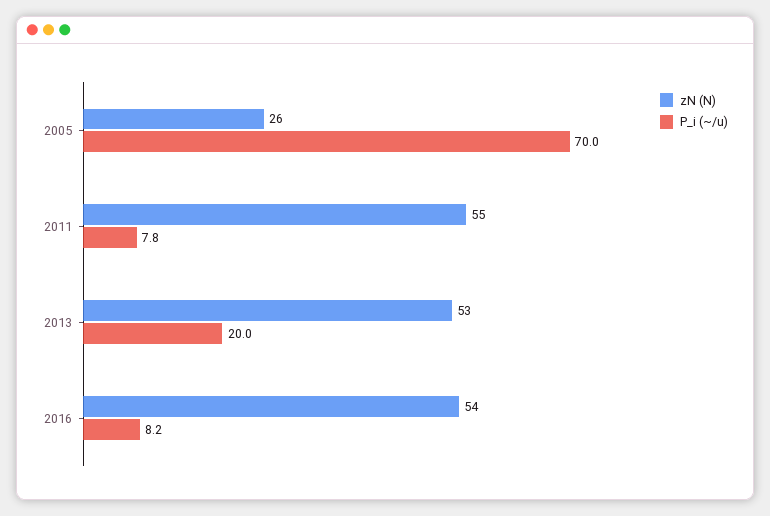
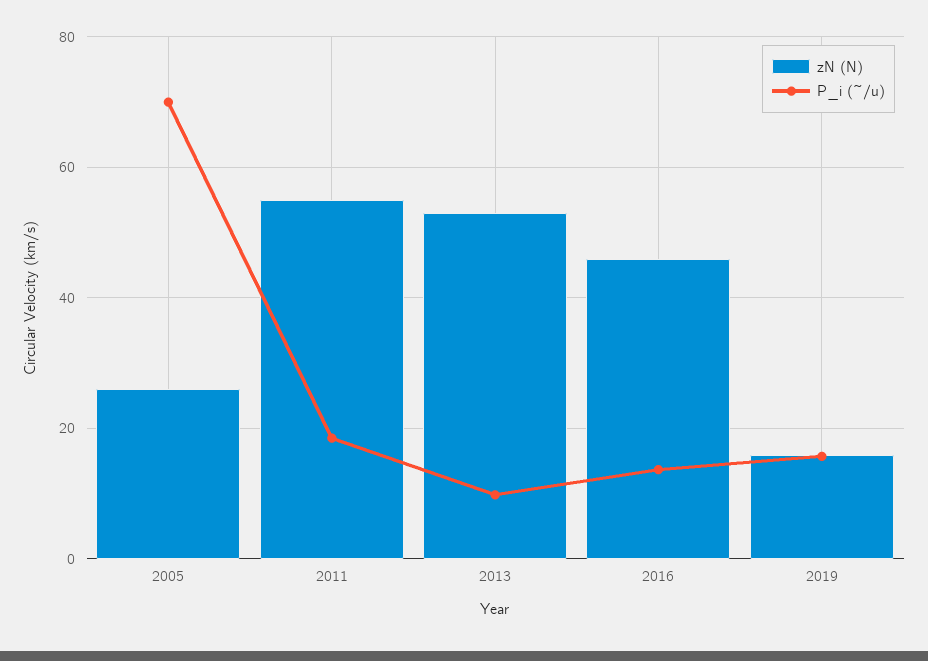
P_i (~/u), 2011: 7.8 -> 18
P_i (~/u), 2013: 20 -> 10
zN (N), 2016: 54 -> 46
P_i (~/u), 2016: 8.2 -> 14
zN (N), 2019: none -> 16
P_i (~/u), 2019: none -> 16

